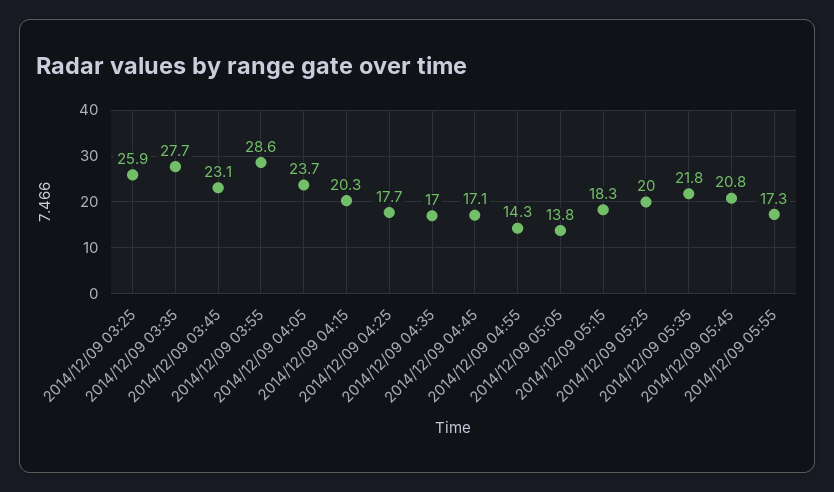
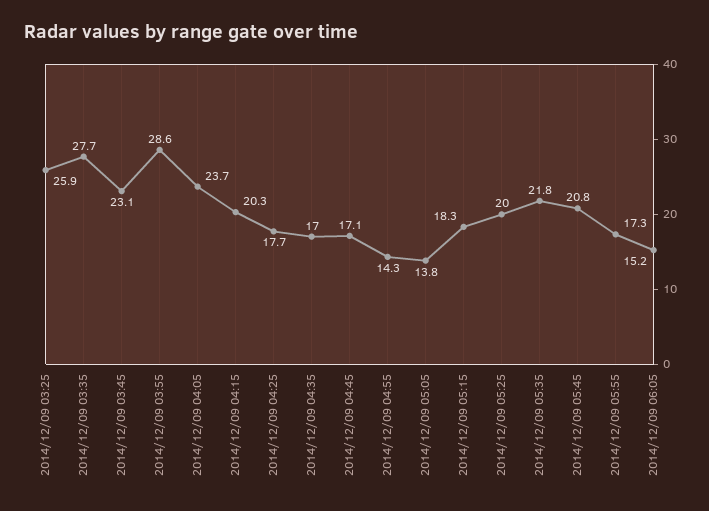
2014/12/09 06:05: none -> 15.2

